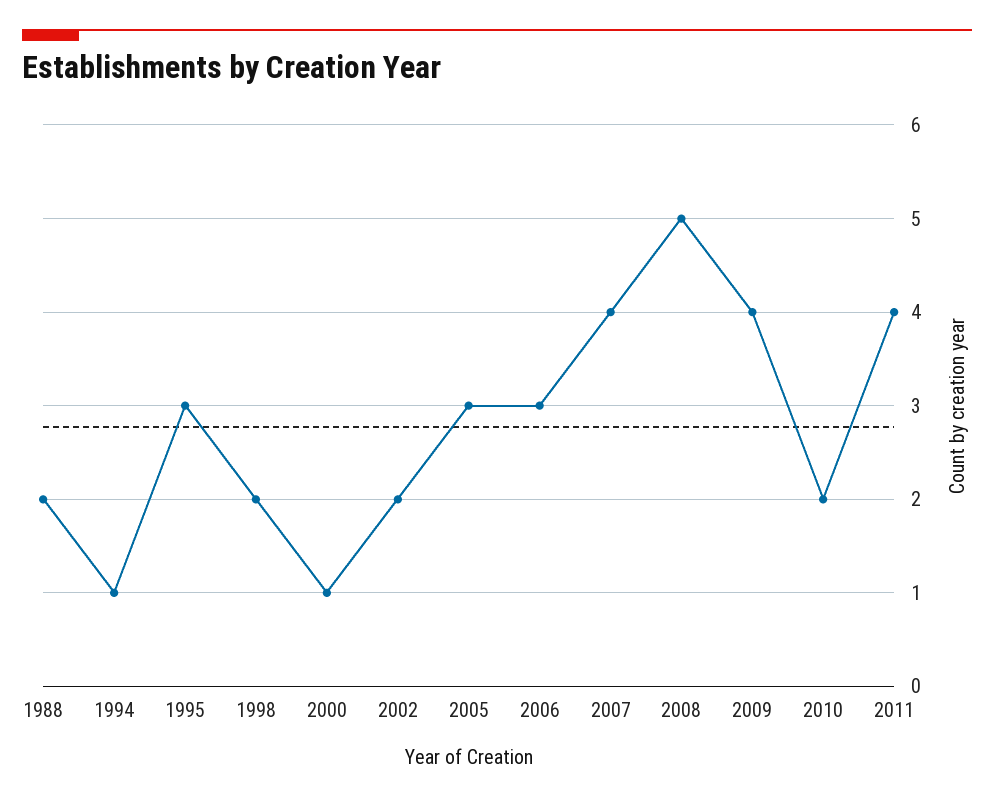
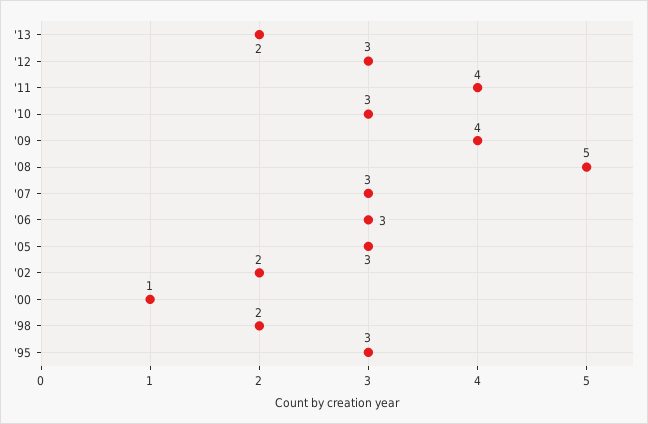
1988: 2 -> none
1994: 1 -> none
2007: 4 -> 3
2010: 2 -> 3
'13: none -> 2
'12: none -> 3

